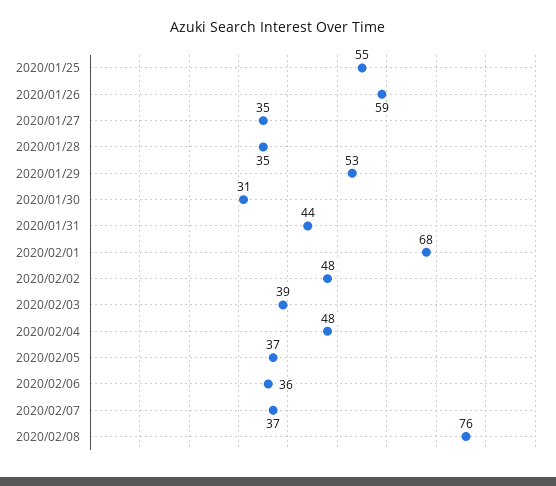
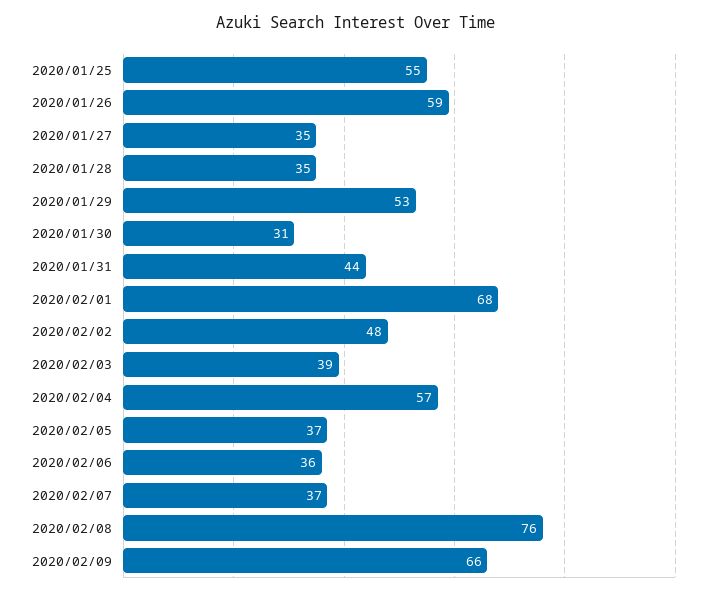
2020/02/04: 48 -> 57
2020/02/09: none -> 66

